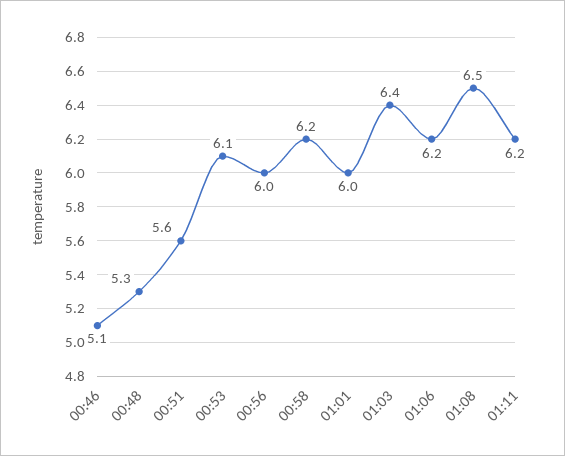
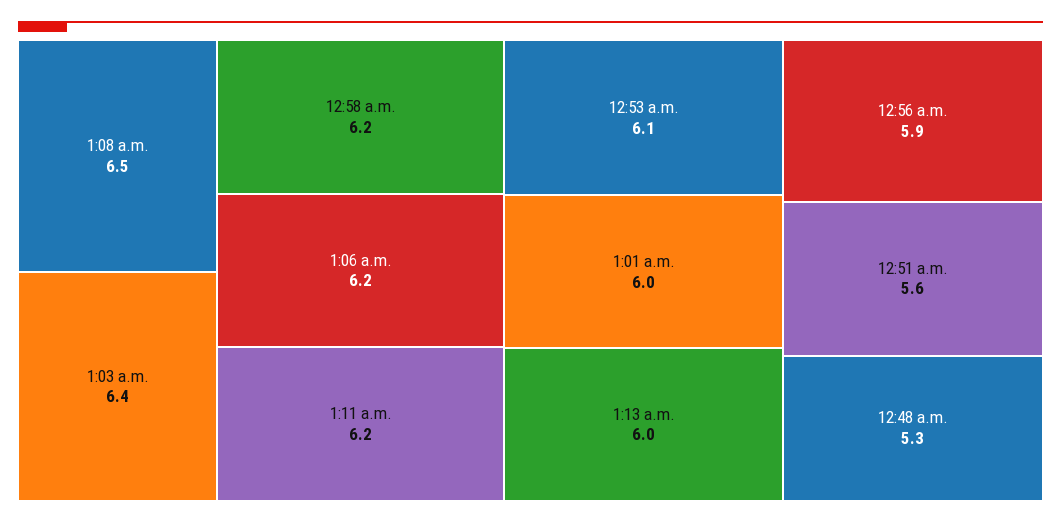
00:46: 5.1 -> none
00:56: 6 -> 5.9
1:13 a.m.: none -> 6

